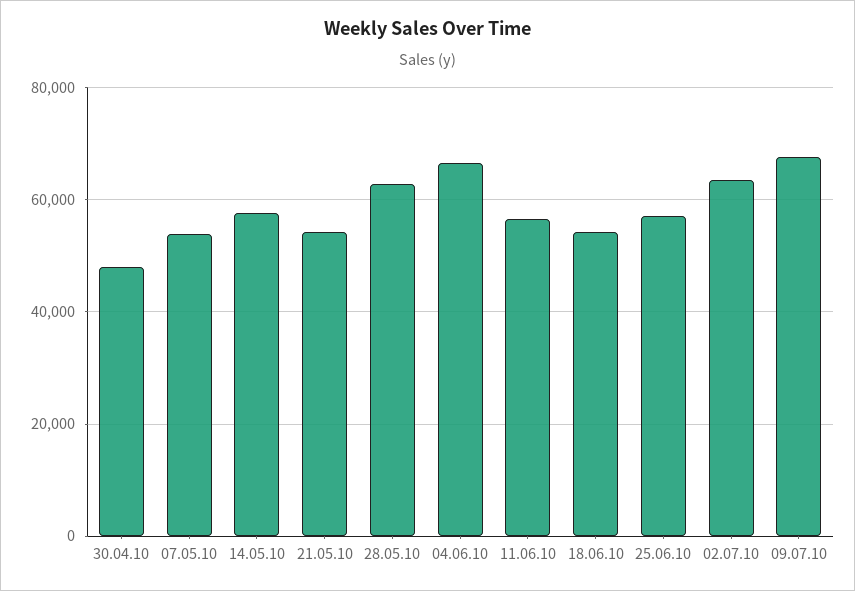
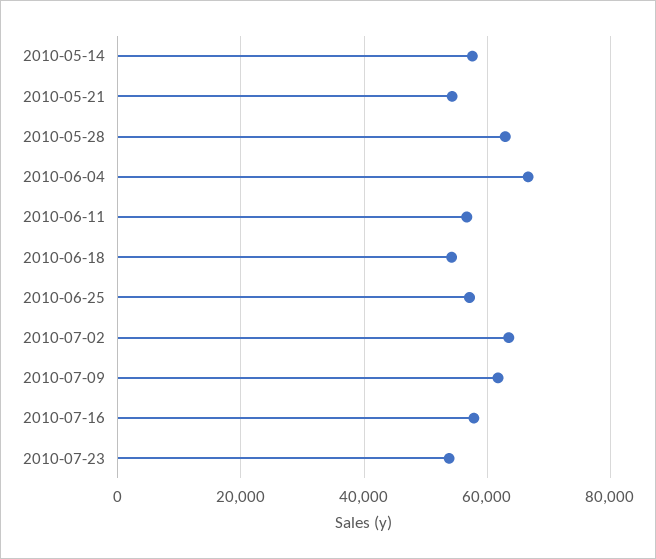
30.04.10: 48000 -> none
07.05.10: 54000 -> none
09.07.10: 68000 -> 62000
2010-07-16: none -> 58000
2010-07-23: none -> 54000

